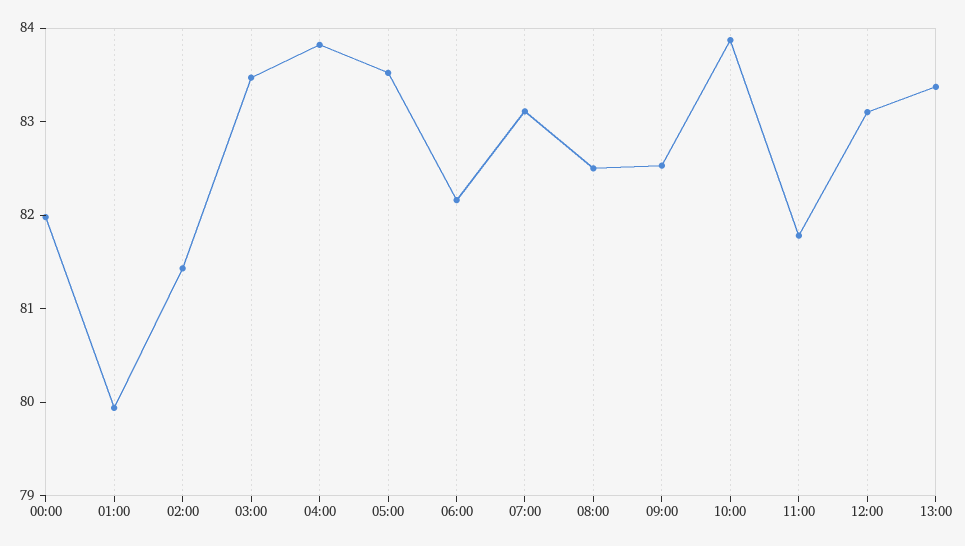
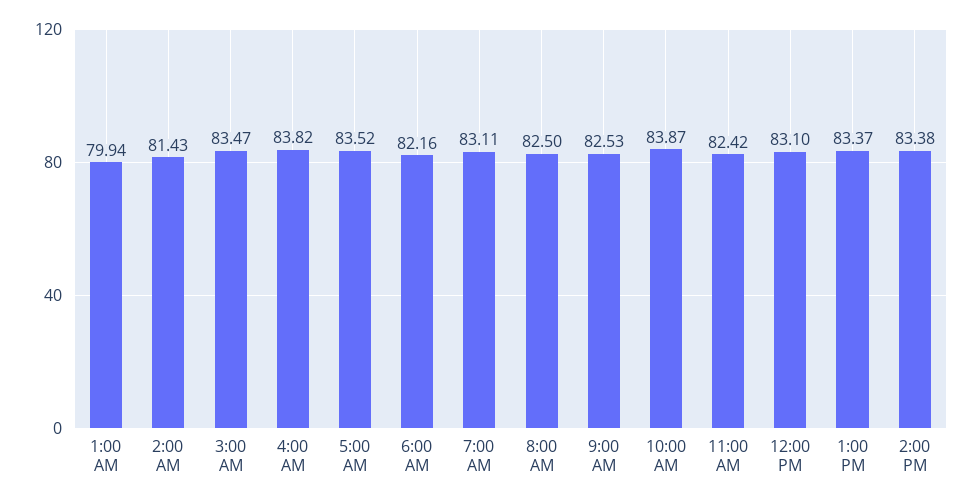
00:00: 82 -> none
11:00: 81.8 -> 82.42
2:00 PM: none -> 83.38

